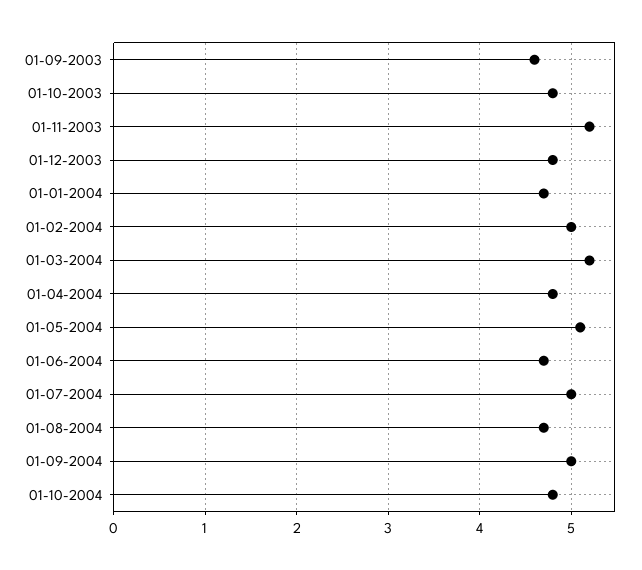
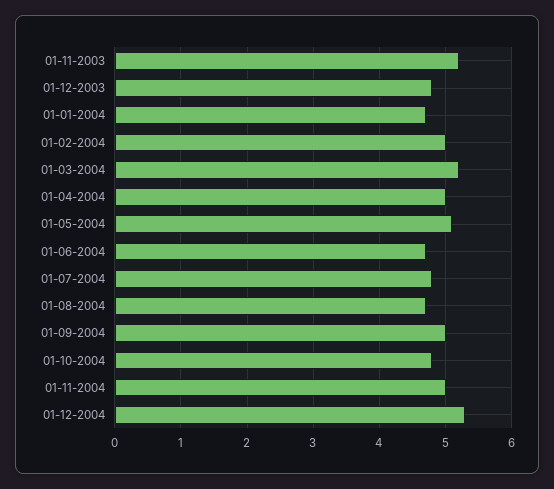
01-09-2003: 4.6 -> none
01-10-2003: 4.8 -> none
01-04-2004: 4.8 -> 5
01-07-2004: 5 -> 4.8
01-11-2004: none -> 5
01-12-2004: none -> 5.3

